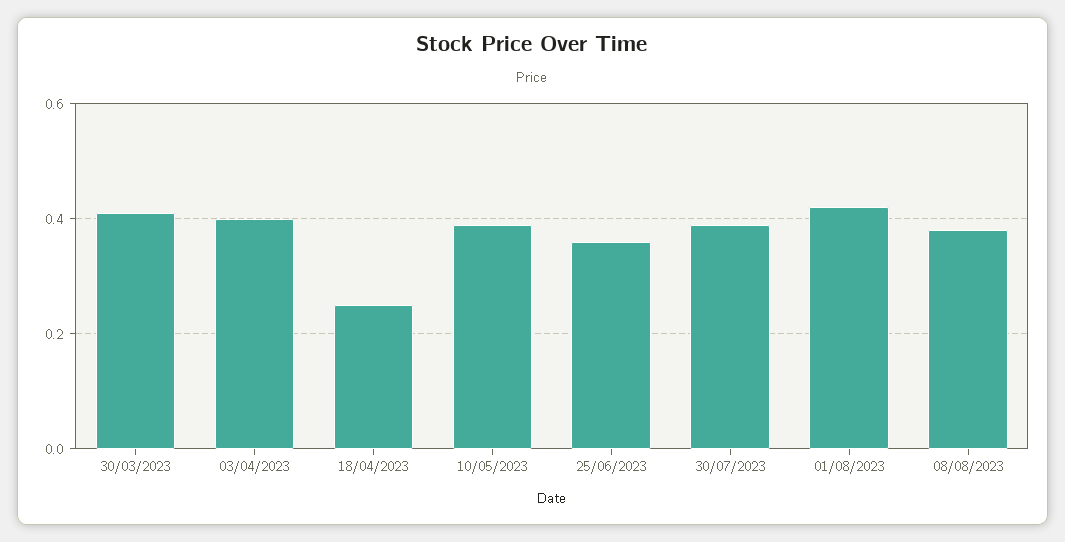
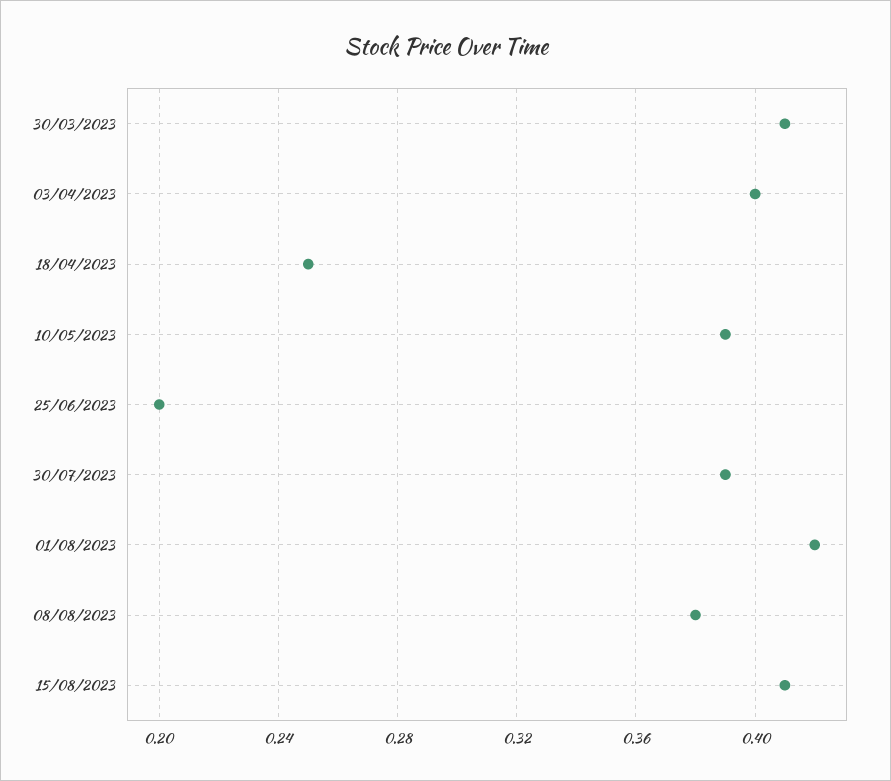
25/06/2023: 0.35 -> 0.2
15/08/2023: none -> 0.41

